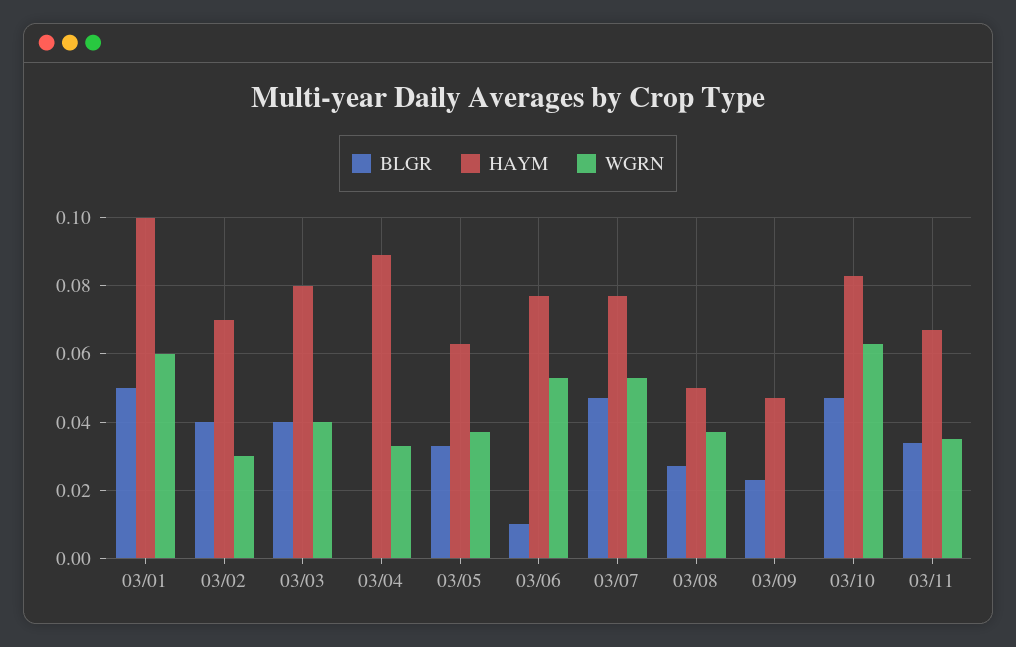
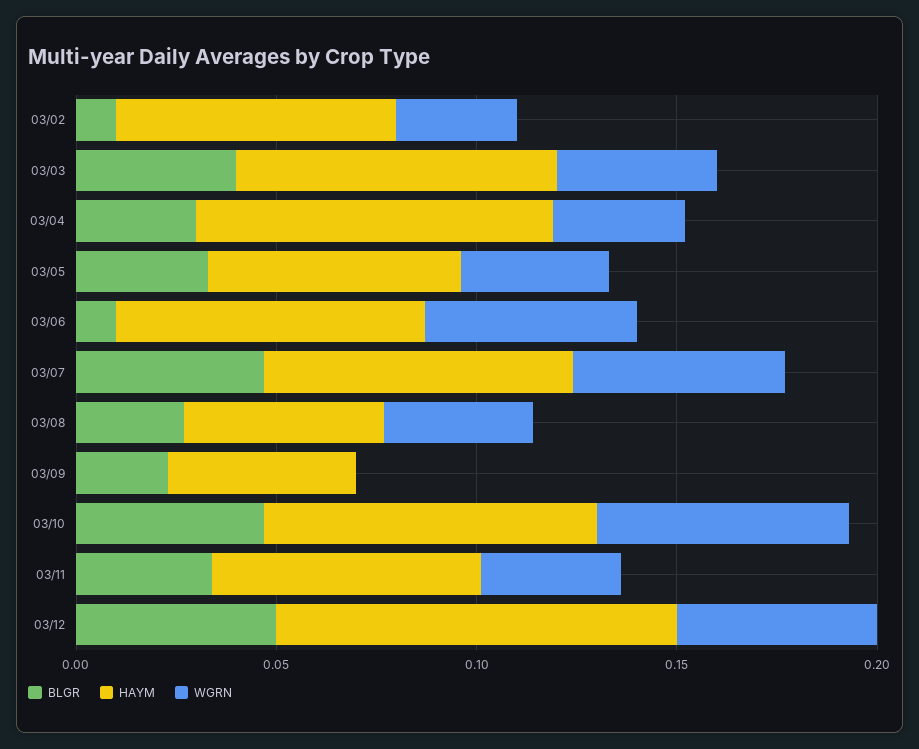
BLGR, 03/01: 0.05 -> none
HAYM, 03/01: 0.1 -> none
WGRN, 03/01: 0.06 -> none
BLGR, 03/02: 0.04 -> 0.01
BLGR, 03/04: 0 -> 0.03
BLGR, 03/12: none -> 0.05
HAYM, 03/12: none -> 0.1
WGRN, 03/12: none -> 0.05

